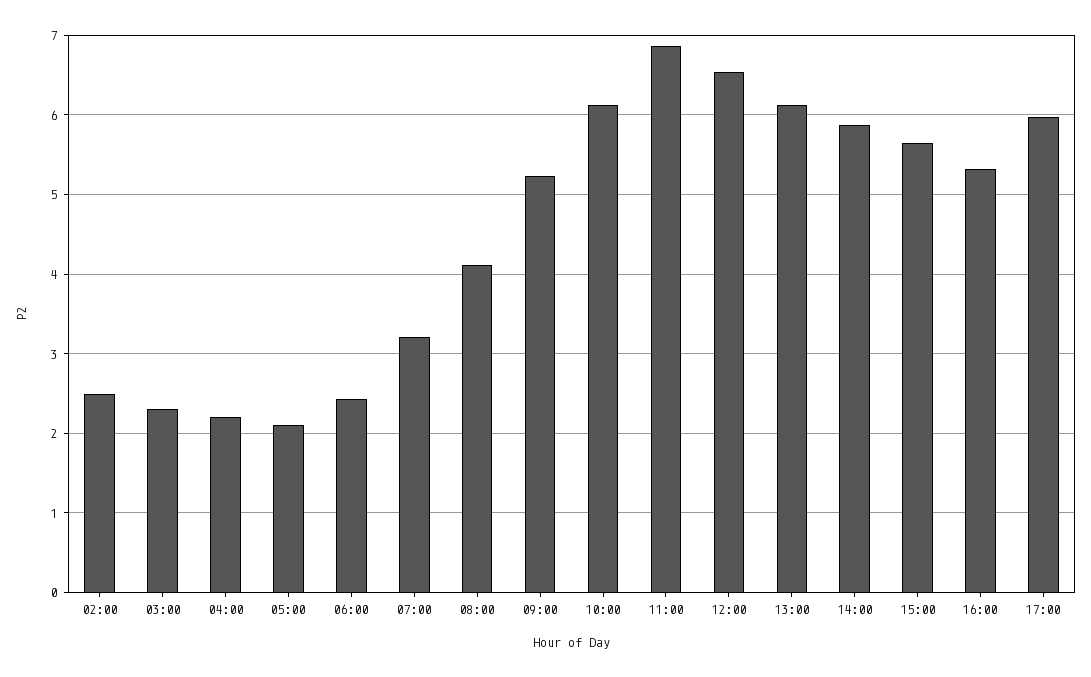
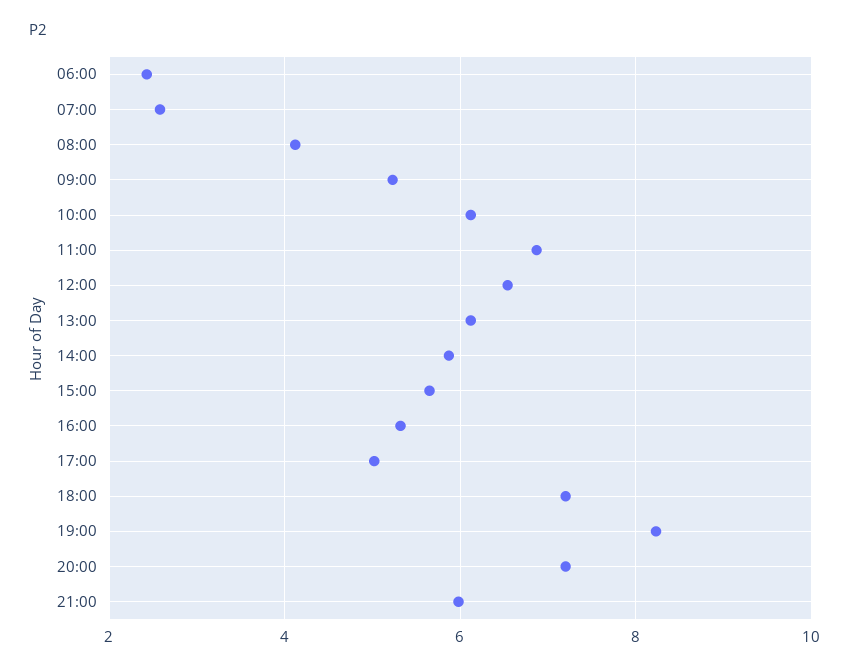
02:00: 2.5 -> none
03:00: 2.3 -> none
04:00: 2.2 -> none
05:00: 2.1 -> none
07:00: 3.2 -> 2.6
17:00: 6 -> 5
18:00: none -> 7.2
19:00: none -> 8.2
20:00: none -> 7.2
21:00: none -> 6

